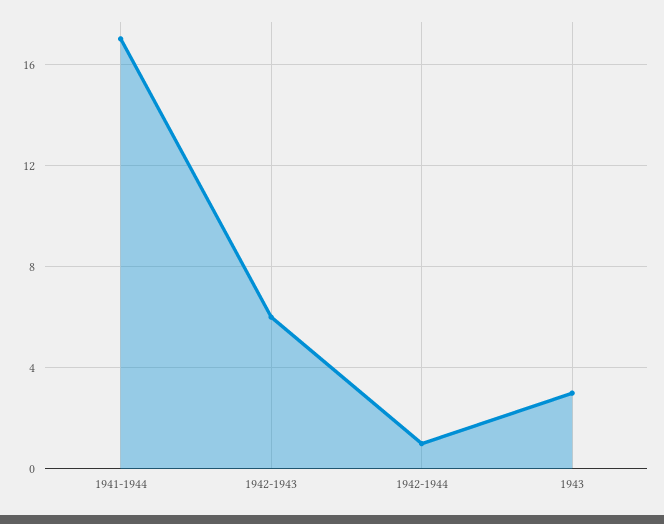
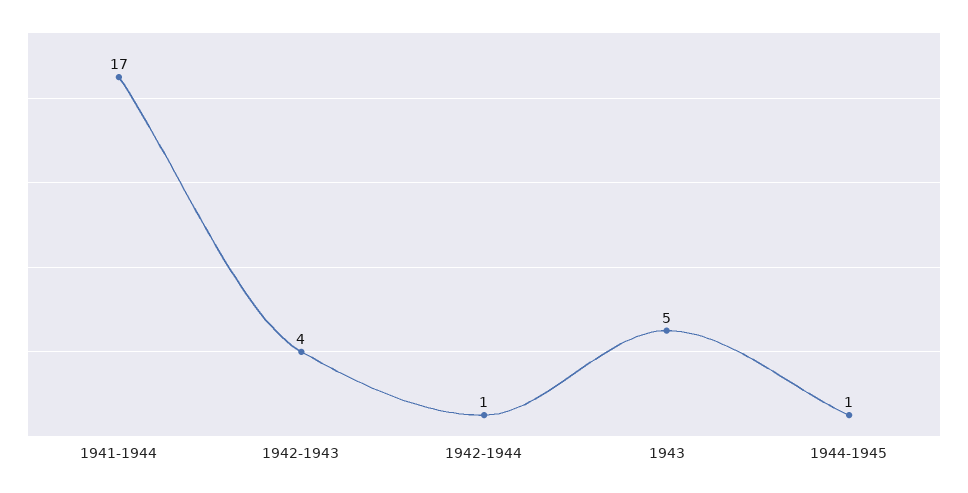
1942-1943: 6 -> 4
1943: 3 -> 5
1944-1945: none -> 1

